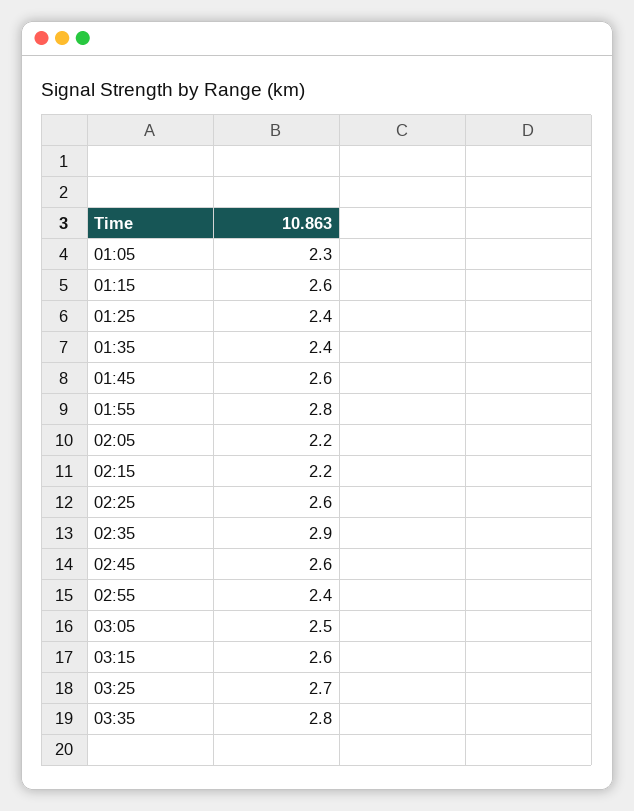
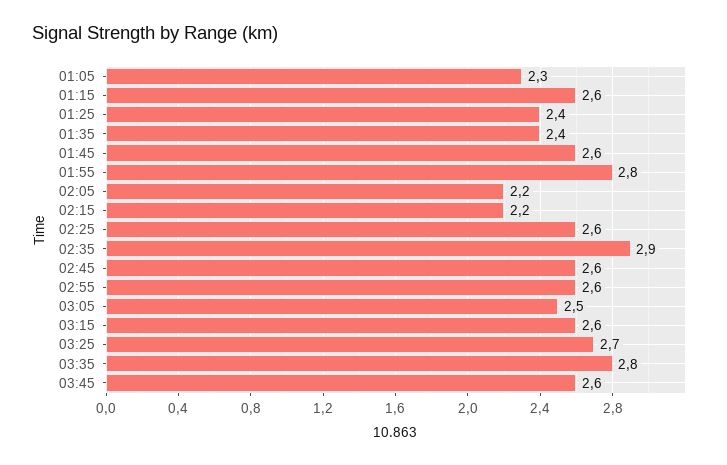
02:55: 2.4 -> 2.6
03:45: none -> 2.6

